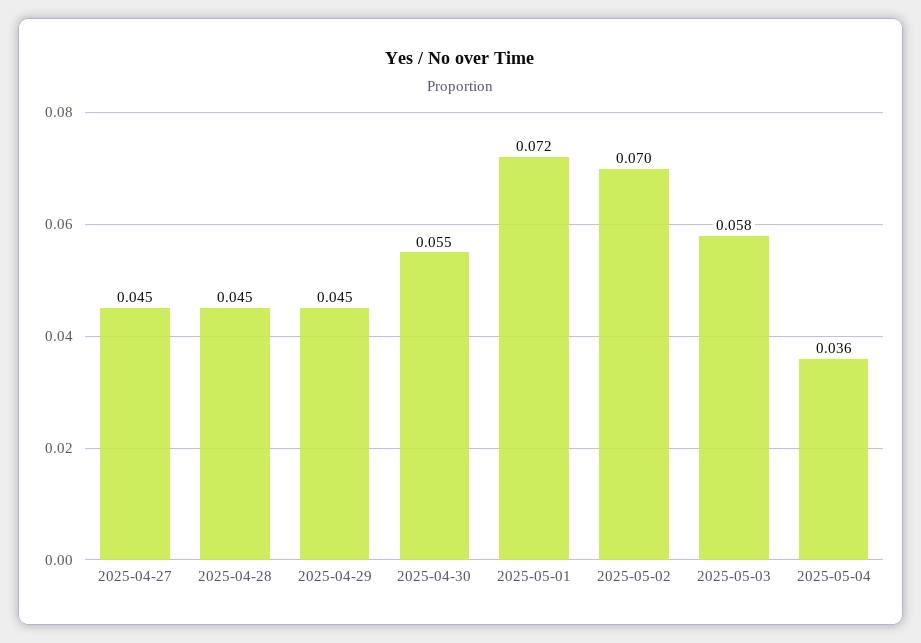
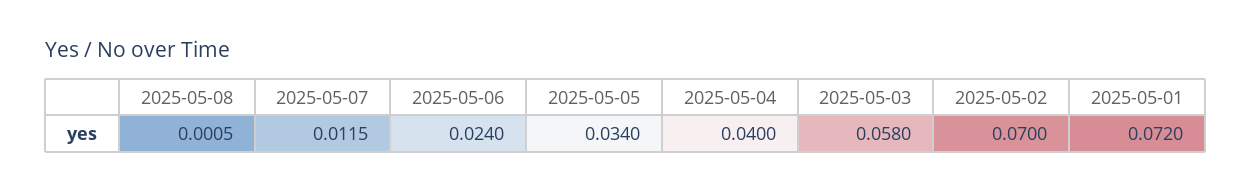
2025-04-27: 0.045 -> none
2025-04-28: 0.045 -> none
2025-04-29: 0.045 -> none
2025-04-30: 0.055 -> none
2025-05-04: 0.036 -> 0.04
2025-05-08: none -> 0.0005
2025-05-07: none -> 0.0115
2025-05-06: none -> 0.024
2025-05-05: none -> 0.034

